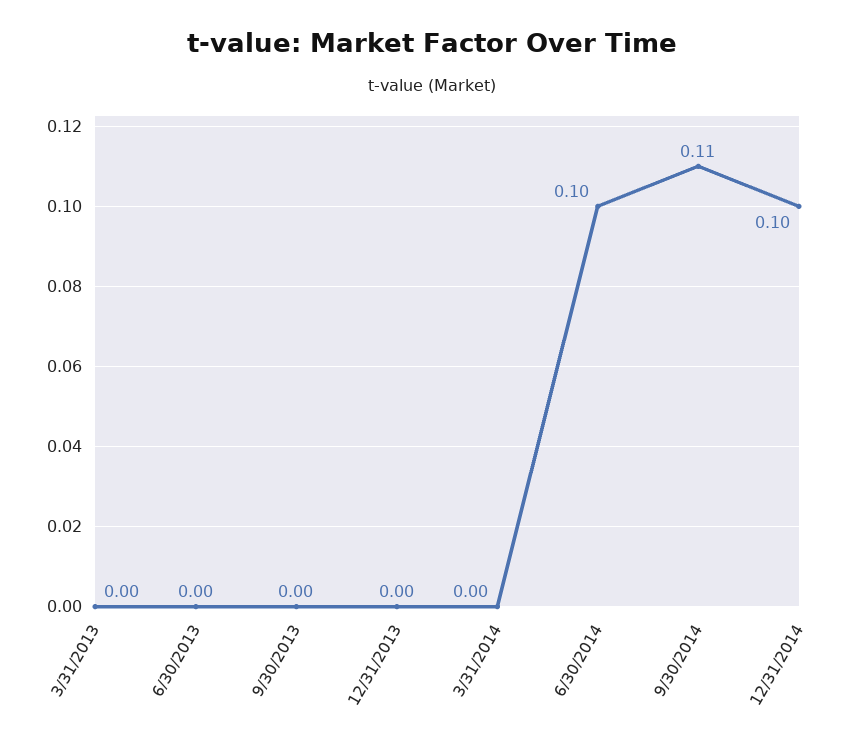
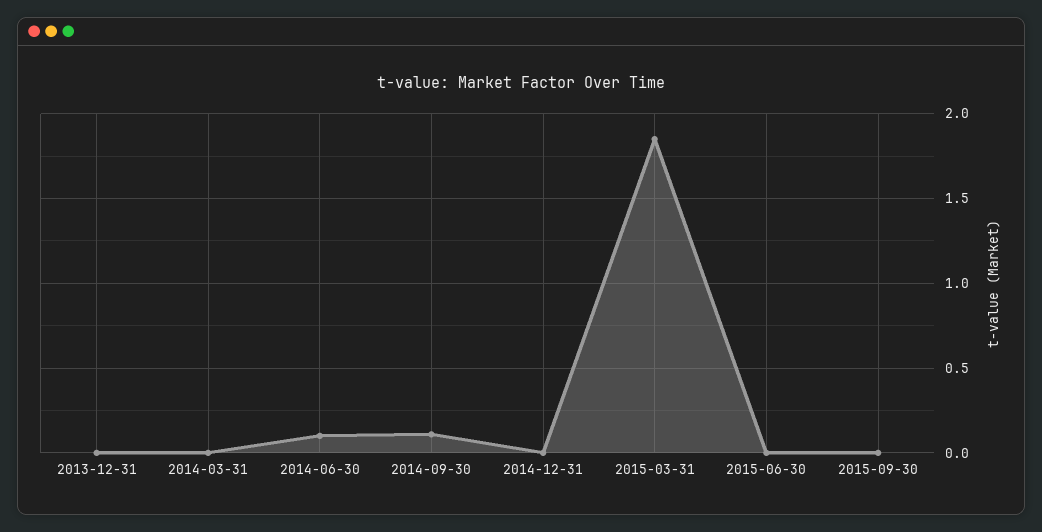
3/31/2013: 0 -> none
6/30/2013: 0 -> none
9/30/2013: 0 -> none
12/31/2014: 0.1 -> 0
2015-03-31: none -> 1.85
2015-06-30: none -> 0
2015-09-30: none -> 0

